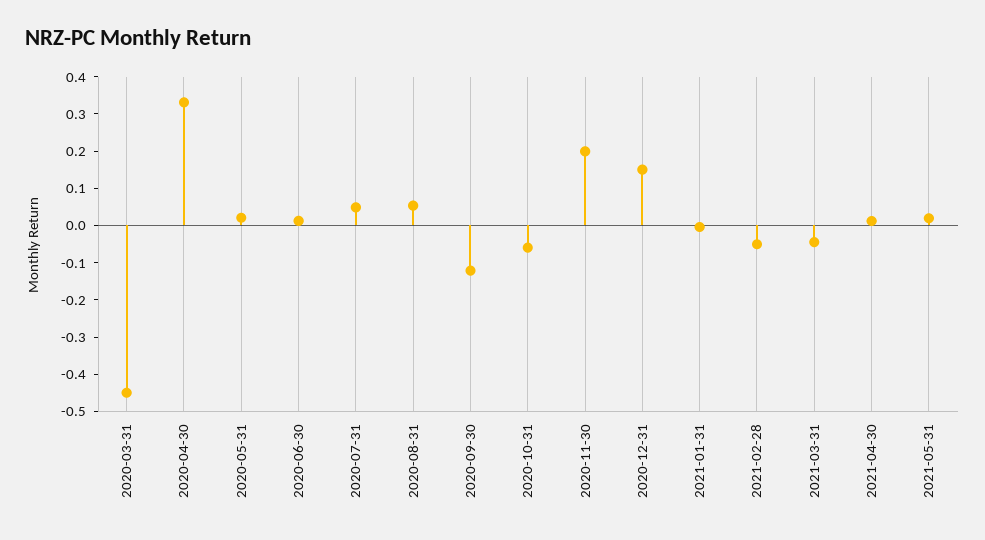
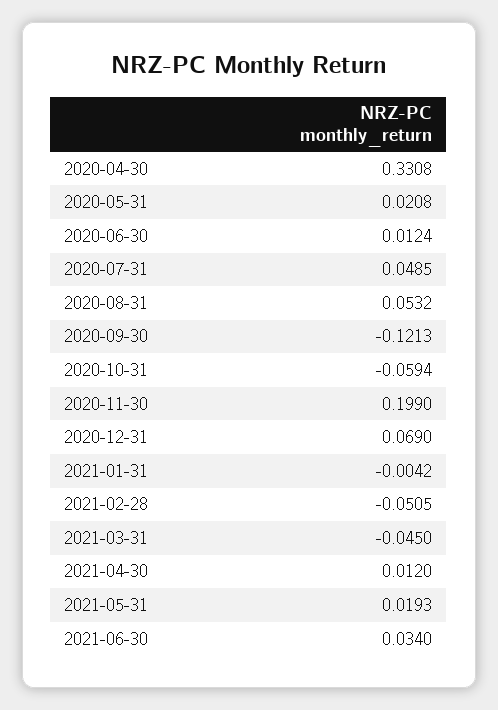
2020-03-31: -0.45 -> none
2020-12-31: 0.15 -> 0.069
2021-06-30: none -> 0.034

